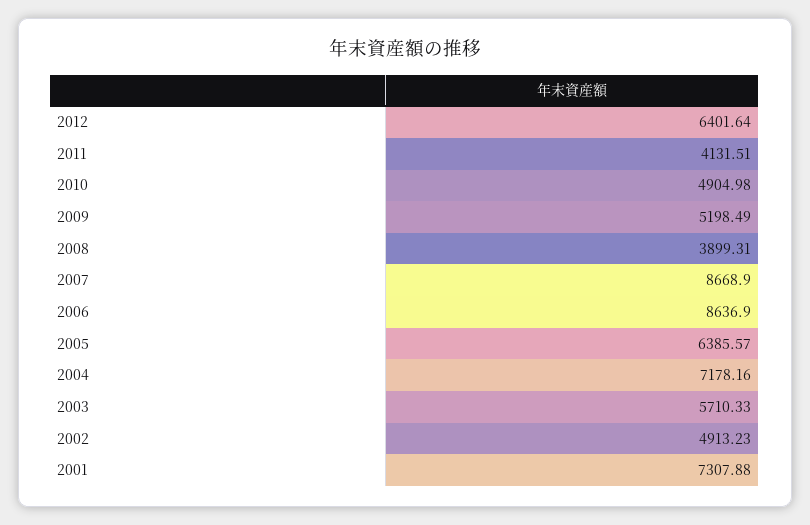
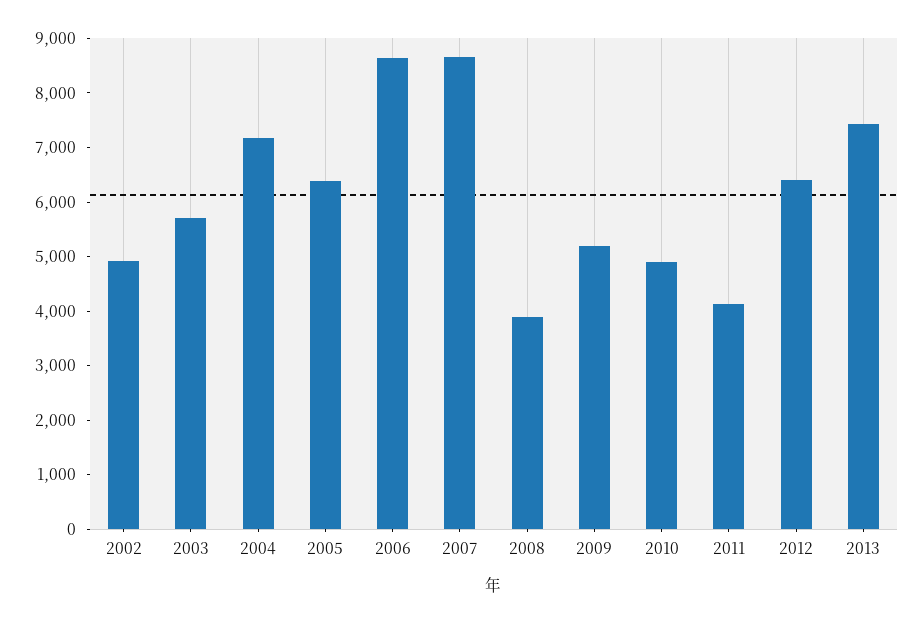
2001: 7307.88 -> none
2013: none -> 7400

